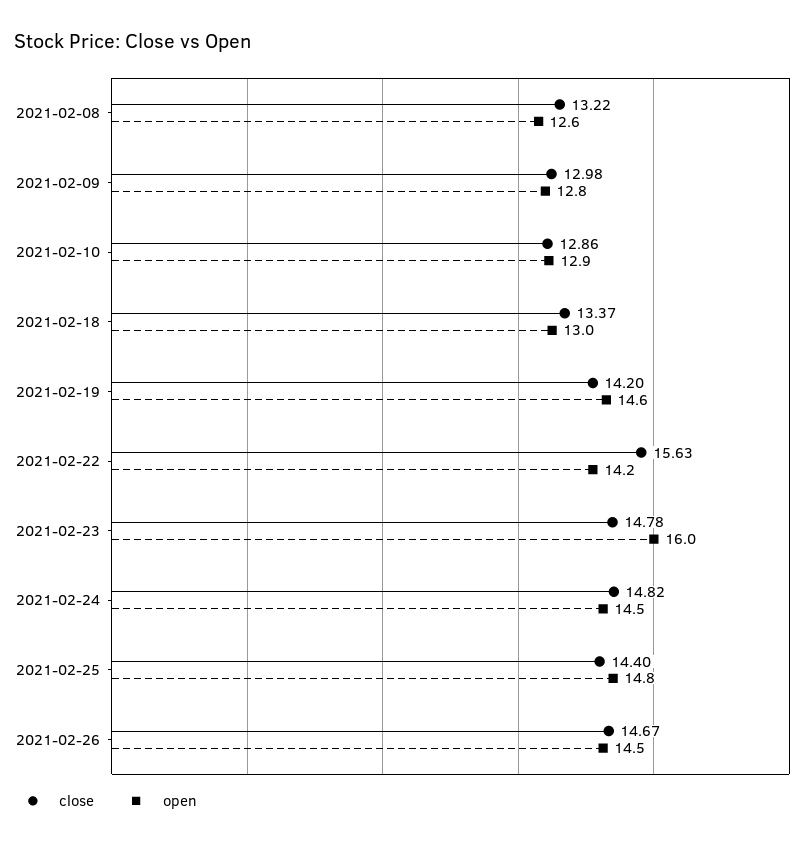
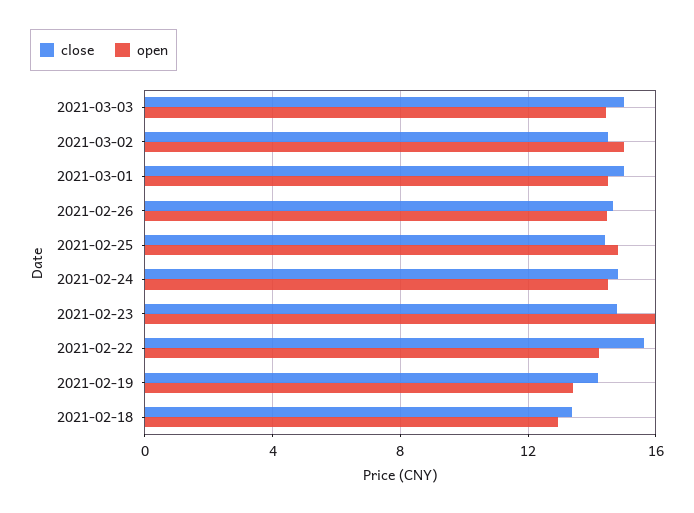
close, 2021-02-08: 13.22 -> none
open, 2021-02-08: 12.6 -> none
close, 2021-02-09: 12.98 -> none
open, 2021-02-09: 12.8 -> none
close, 2021-02-10: 12.86 -> none
open, 2021-02-10: 12.9 -> none
open, 2021-02-19: 14.6 -> 13.5
close, 2021-03-03: none -> 15
open, 2021-03-03: none -> 14.5
close, 2021-03-02: none -> 14.5
open, 2021-03-02: none -> 15
close, 2021-03-01: none -> 15
open, 2021-03-01: none -> 14.5

